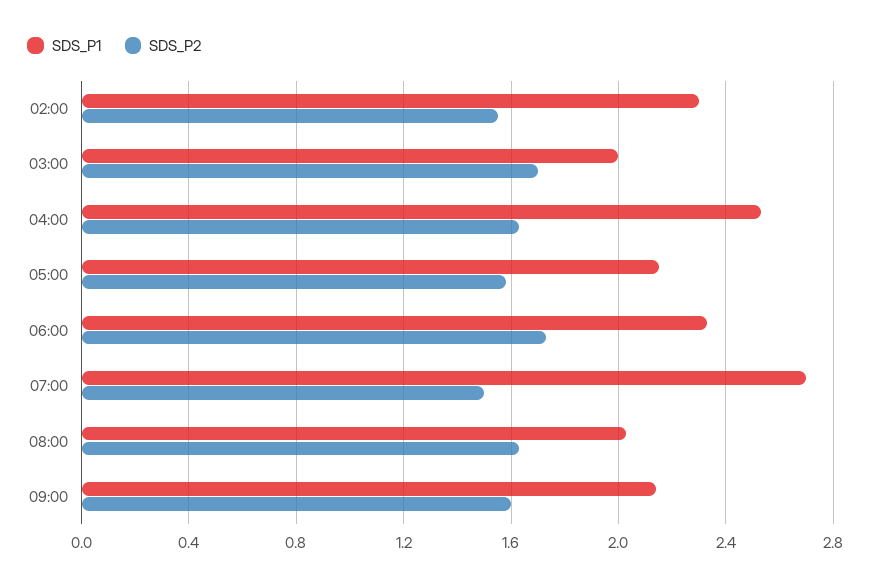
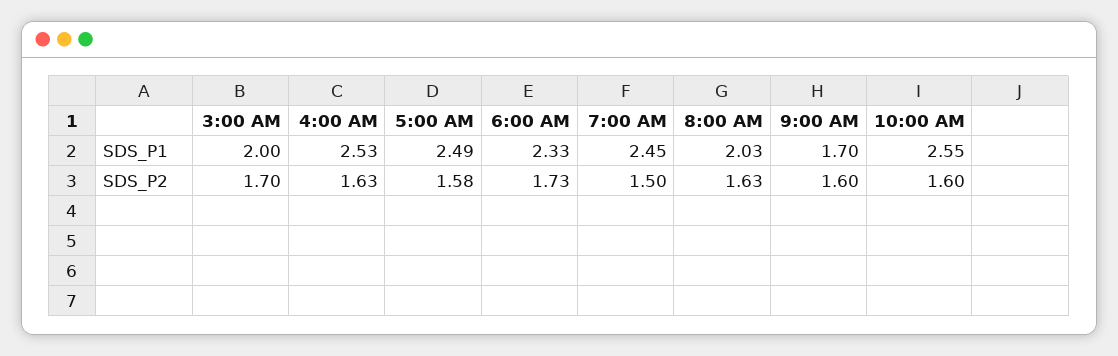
SDS_P1, 02:00: 2.3 -> none
SDS_P2, 02:00: 1.55 -> none
SDS_P1, 05:00: 2.15 -> 2.49
SDS_P1, 07:00: 2.7 -> 2.45
SDS_P1, 09:00: 2.15 -> 1.7
SDS_P1, 10:00 AM: none -> 2.55
SDS_P2, 10:00 AM: none -> 1.6

